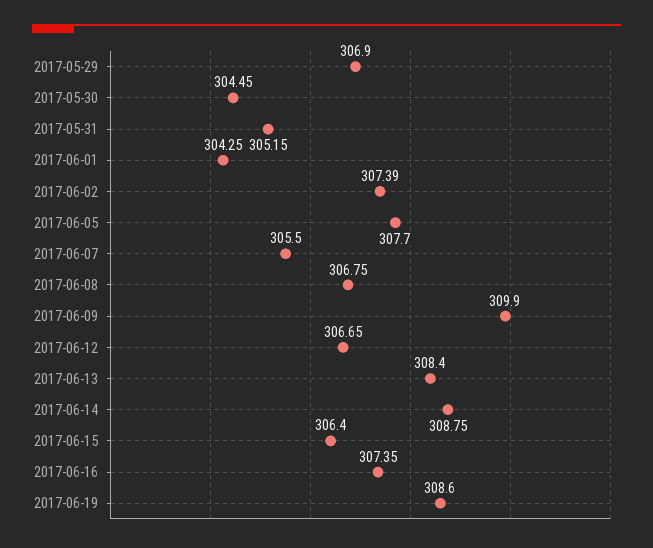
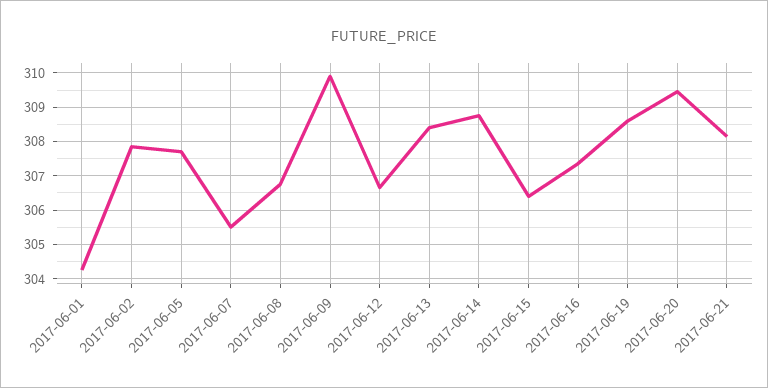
2017-05-29: 306.9 -> none
2017-05-30: 304.45 -> none
2017-05-31: 305.15 -> none
2017-06-02: 307.39 -> 307.8
2017-06-20: none -> 309.4
2017-06-21: none -> 308.2

